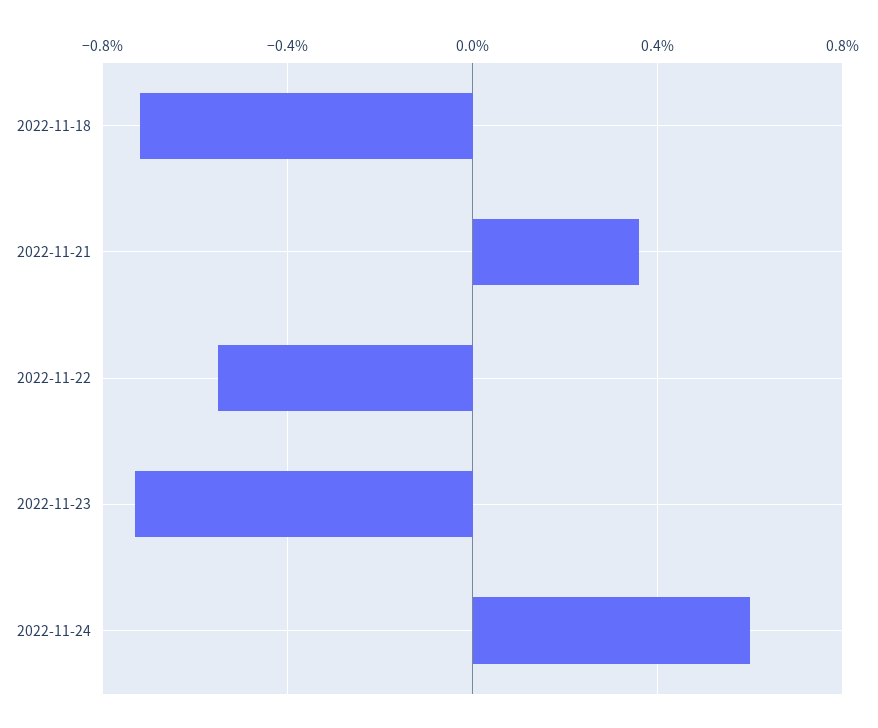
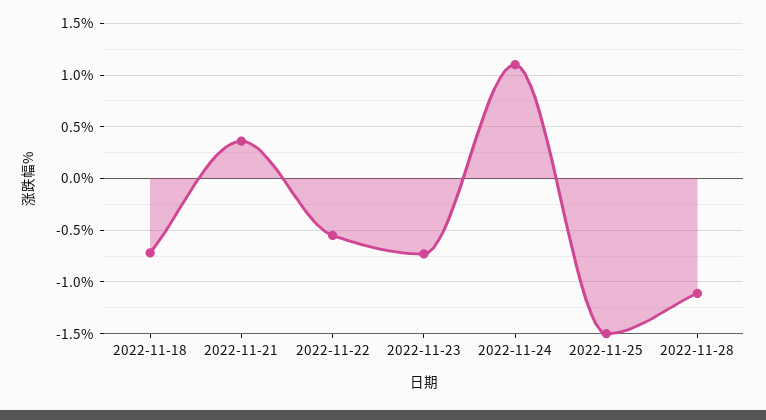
2022-11-24: 0.6 -> 1.1
2022-11-25: none -> -1.5
2022-11-28: none -> -1.1

